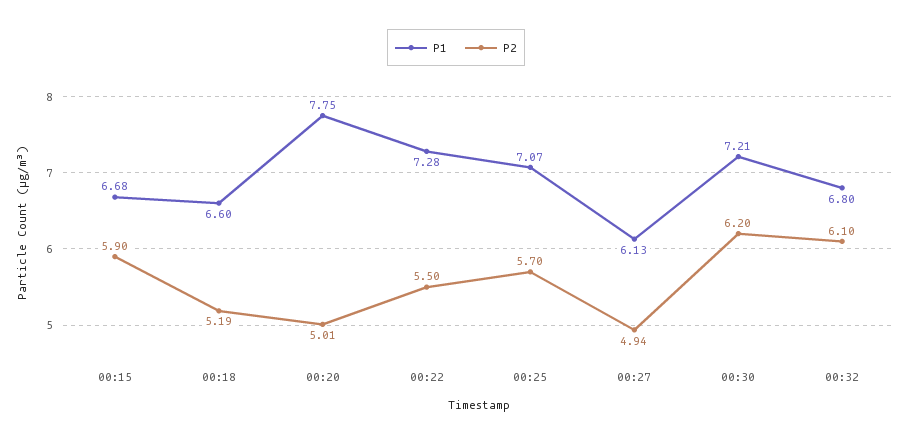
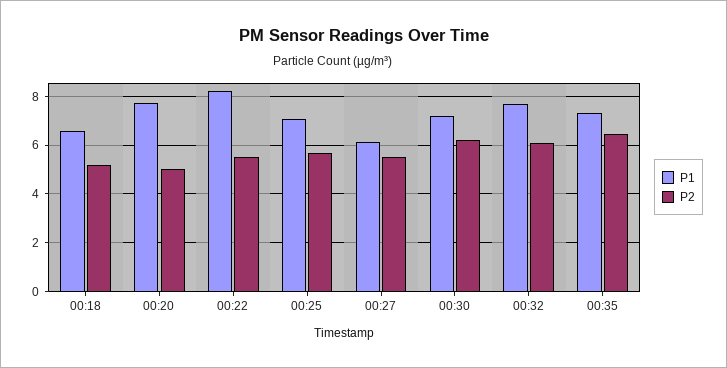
P1, 00:15: 6.68 -> none
P2, 00:15: 5.9 -> none
P1, 00:22: 7.28 -> 8.25
P2, 00:27: 4.94 -> 5.5
P1, 00:32: 6.8 -> 7.75
P1, 00:35: none -> 7.25
P2, 00:35: none -> 6.5

